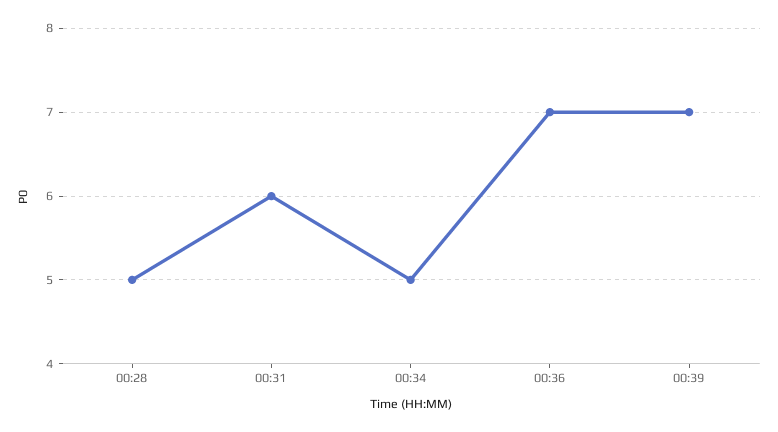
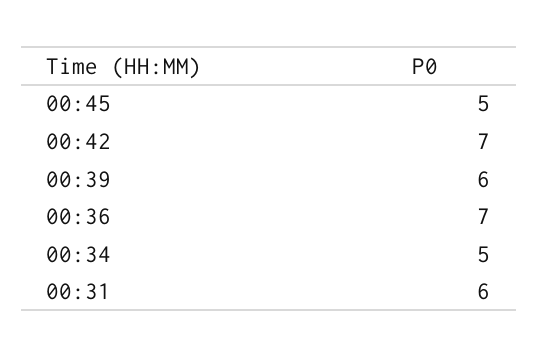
00:28: 5 -> none
00:39: 7 -> 6
00:45: none -> 5
00:42: none -> 7

